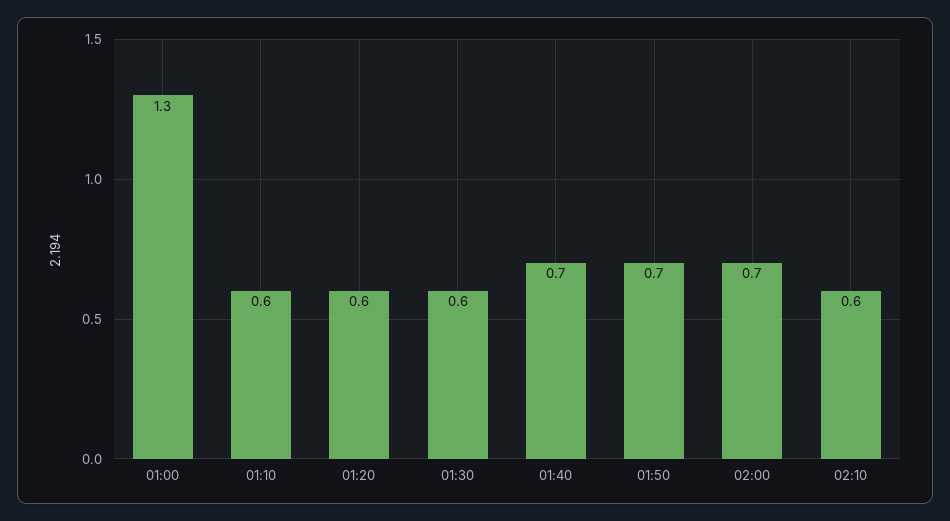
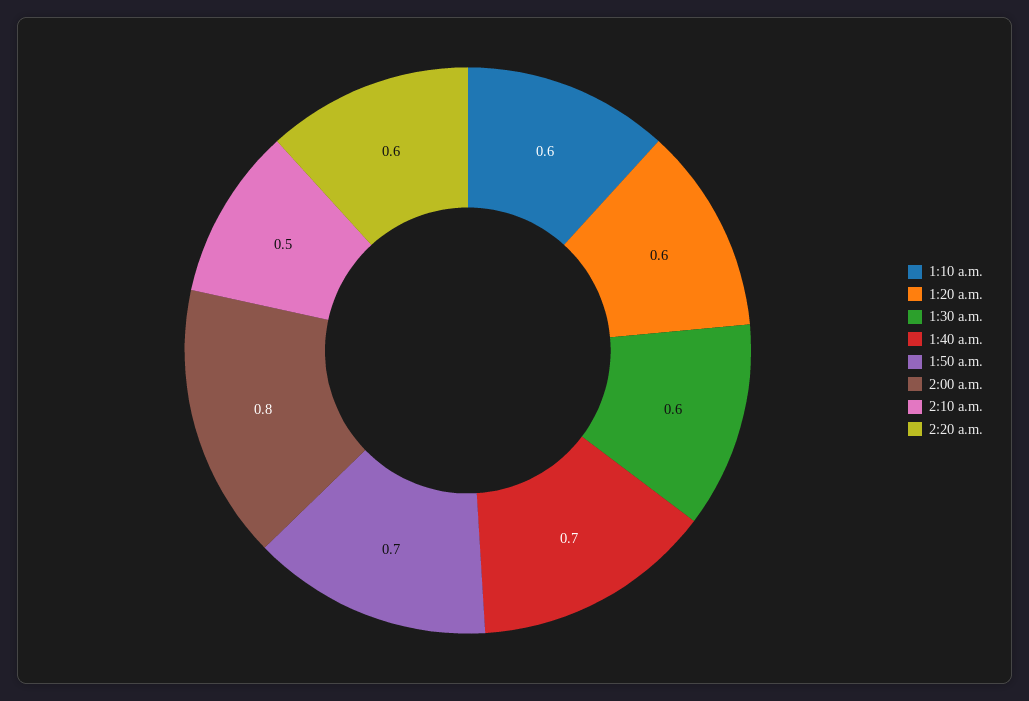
01:00: 1.3 -> none
02:00: 0.7 -> 0.8
02:10: 0.6 -> 0.5
2:20 a.m.: none -> 0.6

